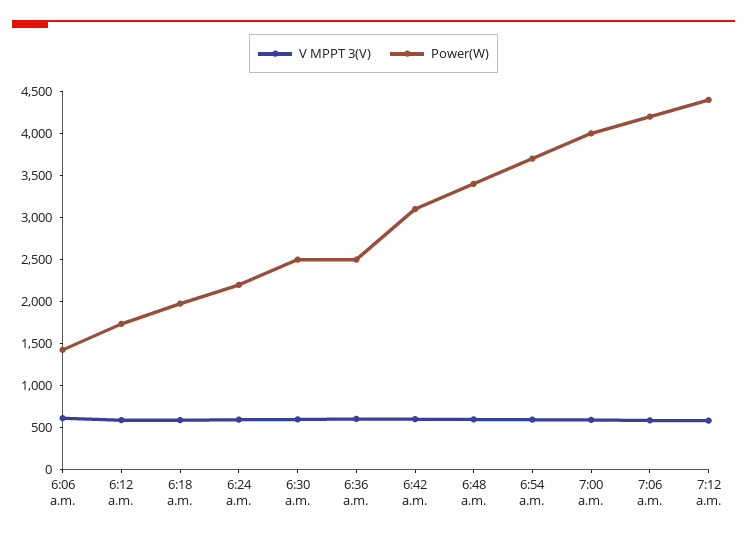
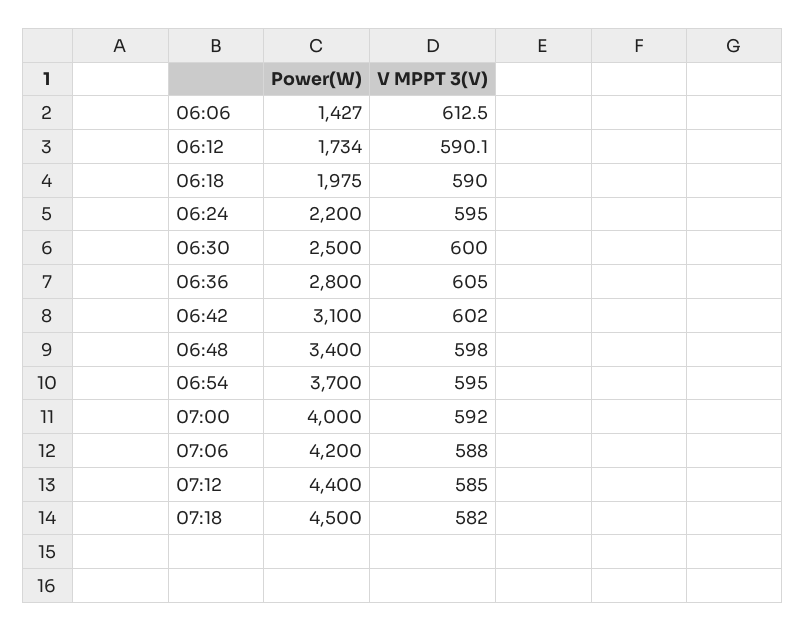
Power(W), 6:36 a.m.: 2500 -> 2800
Power(W), 07:18: none -> 4500
V MPPT 3(V), 07:18: none -> 582

